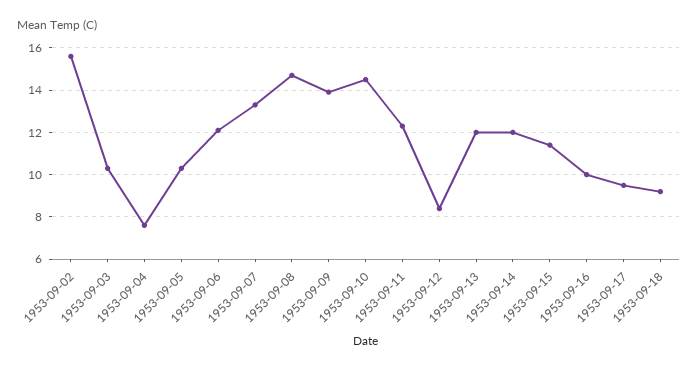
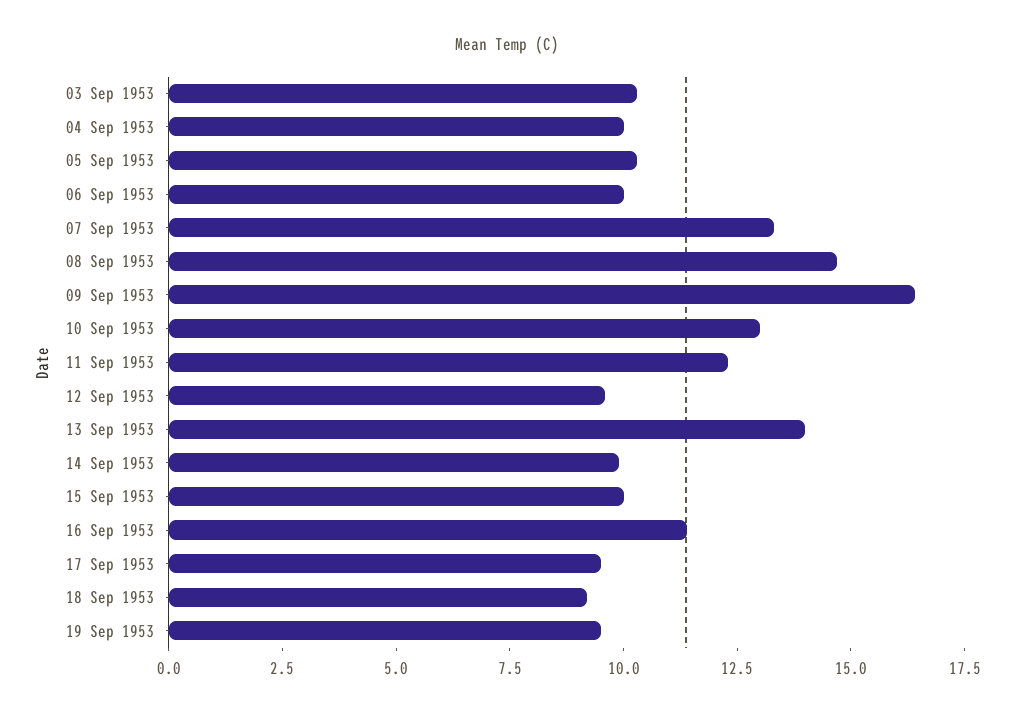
1953-09-02: 15.5 -> none
1953-09-04: 7.5 -> 10
1953-09-06: 12 -> 10
1953-09-09: 14 -> 16.5
1953-09-10: 14.5 -> 13
1953-09-12: 8.5 -> 9.5
1953-09-13: 12 -> 14
1953-09-14: 12 -> 10
1953-09-15: 11.5 -> 10
1953-09-16: 10 -> 11.5
19 Sep 1953: none -> 9.5

